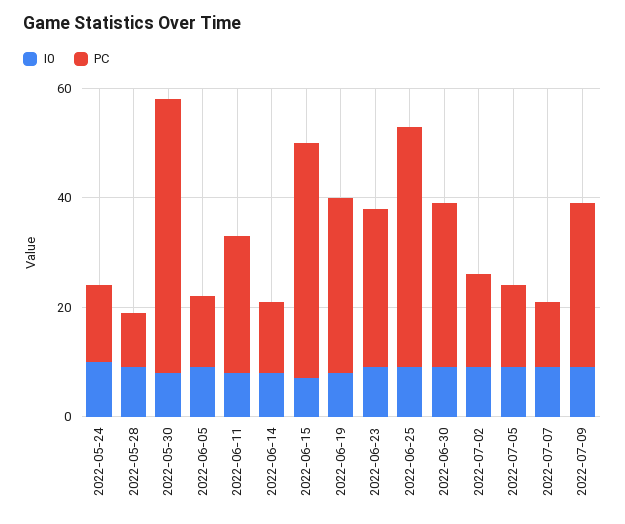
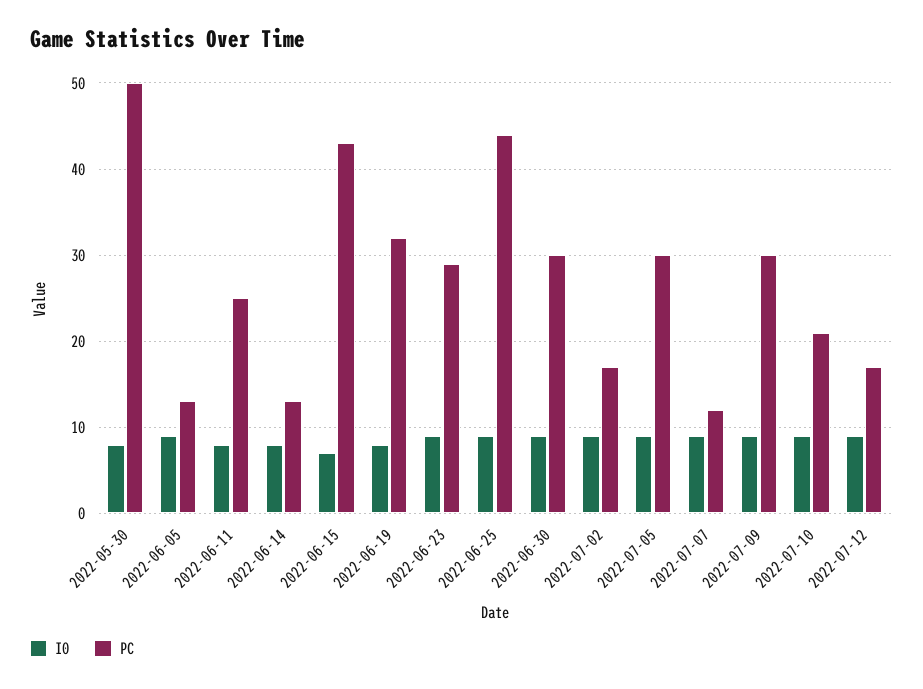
I0, 2022-05-24: 10 -> none
PC, 2022-05-24: 15 -> none
I0, 2022-05-28: 10 -> none
PC, 2022-05-28: 10 -> none
PC, 2022-07-05: 15 -> 30
I0, 2022-07-10: none -> 9
PC, 2022-07-10: none -> 21
I0, 2022-07-12: none -> 9
PC, 2022-07-12: none -> 17

